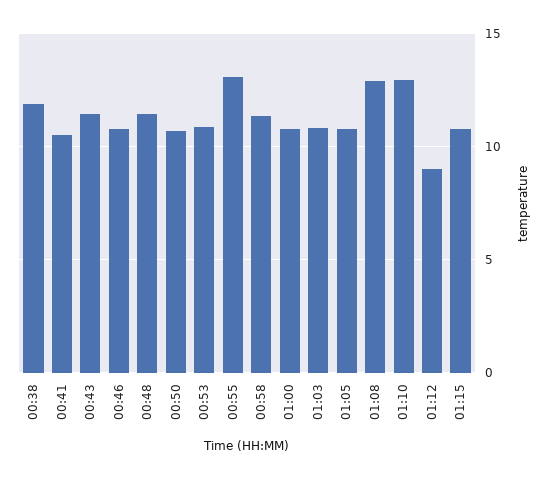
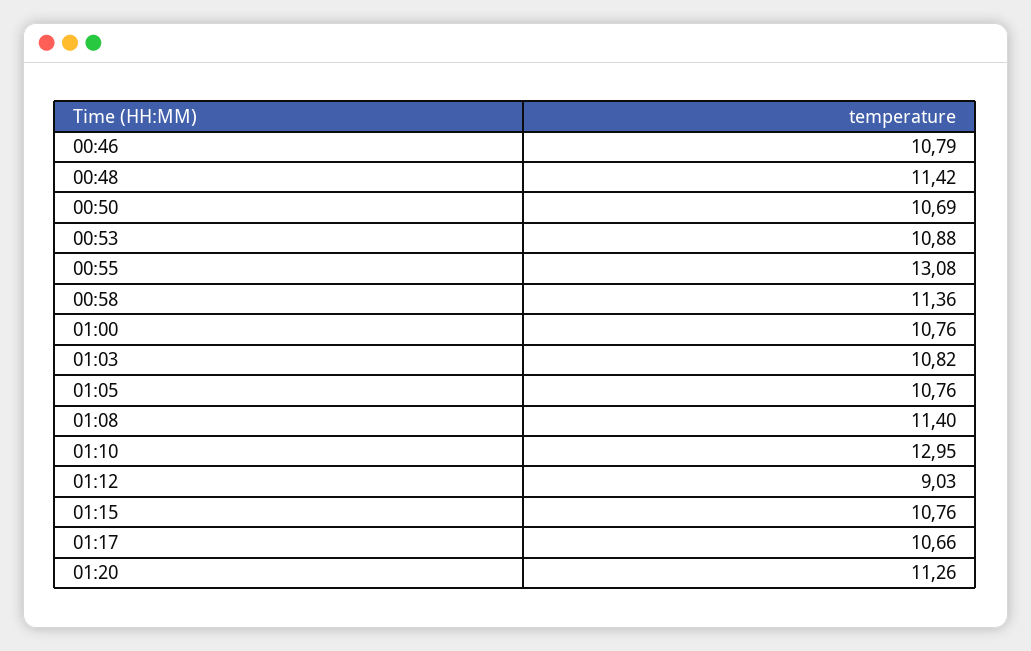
00:38: 12 -> none
00:41: 10.5 -> none
00:43: 11.5 -> none
01:08: 13 -> 11.4
01:17: none -> 10.66
01:20: none -> 11.26

